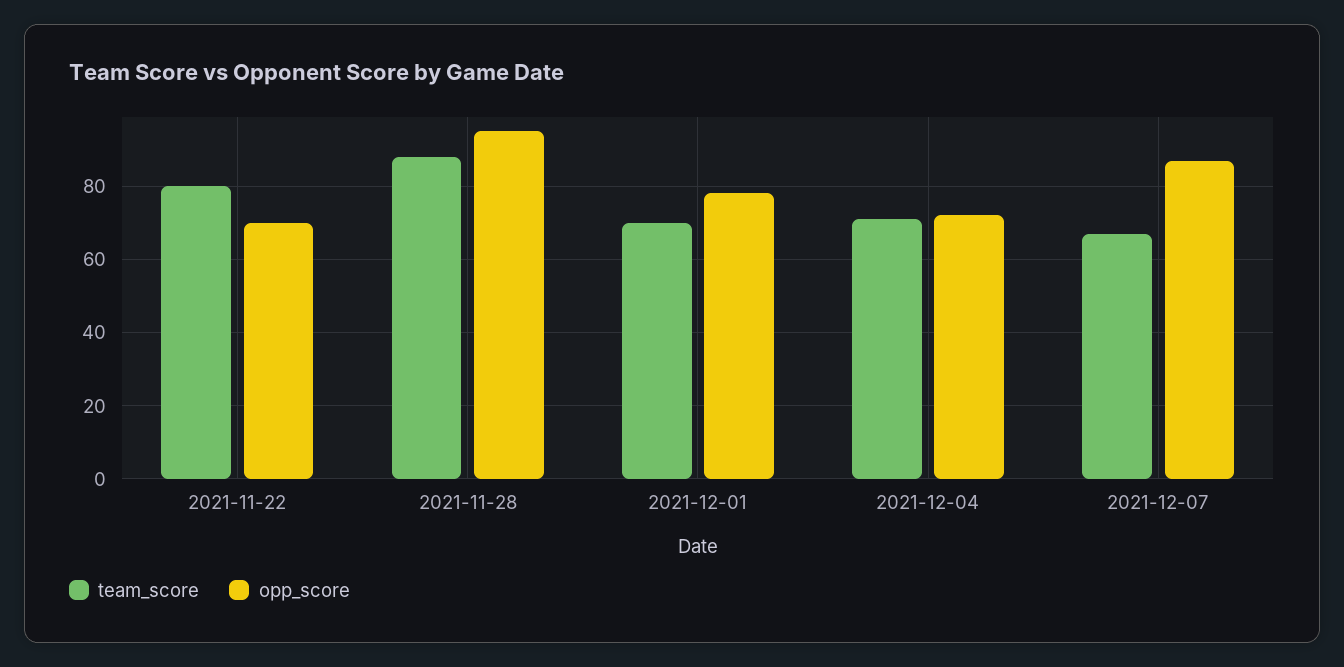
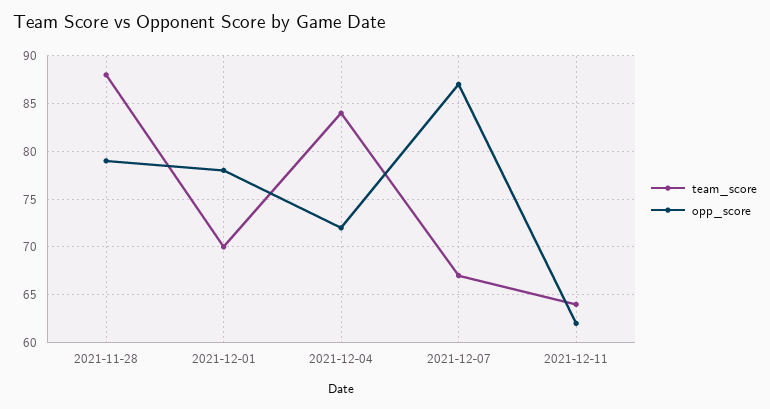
team_score, 2021-11-22: 80 -> none
opp_score, 2021-11-22: 70 -> none
opp_score, 2021-11-28: 95 -> 79
team_score, 2021-12-04: 70 -> 84
team_score, 2021-12-11: none -> 64
opp_score, 2021-12-11: none -> 62

